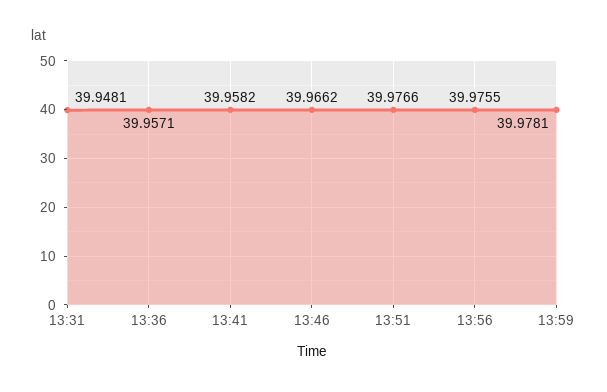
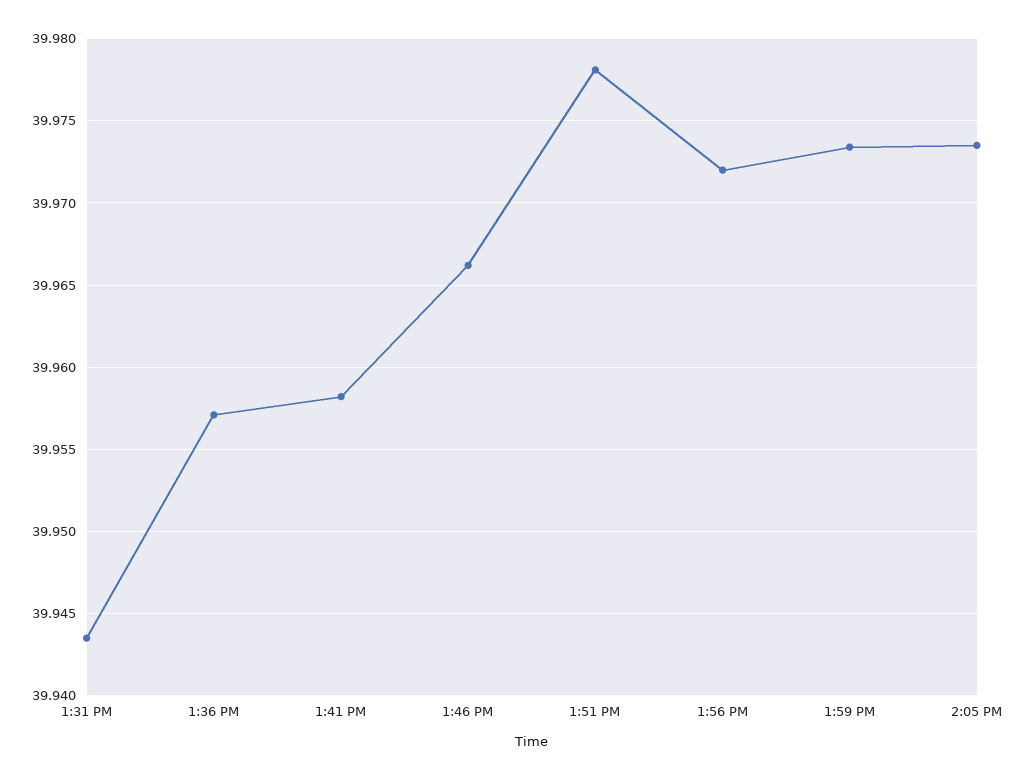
13:31: 39.9481 -> 39.9435
13:51: 39.9766 -> 39.978
13:56: 39.9755 -> 39.972
13:59: 39.9781 -> 39.9735
2:05 PM: none -> 39.9735

